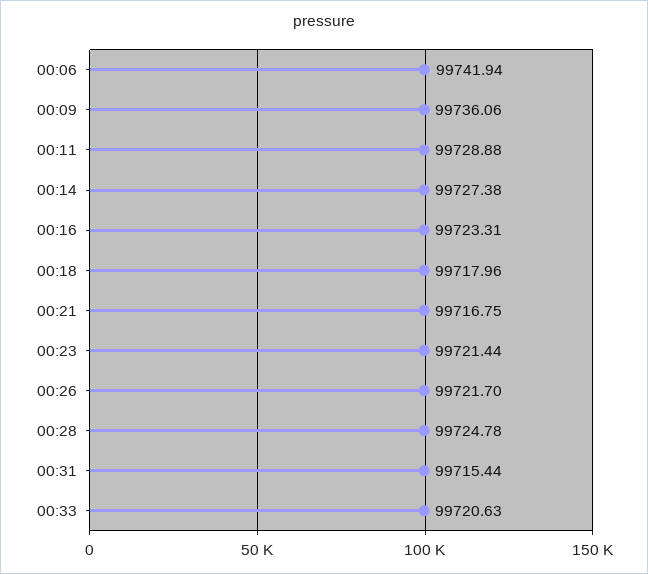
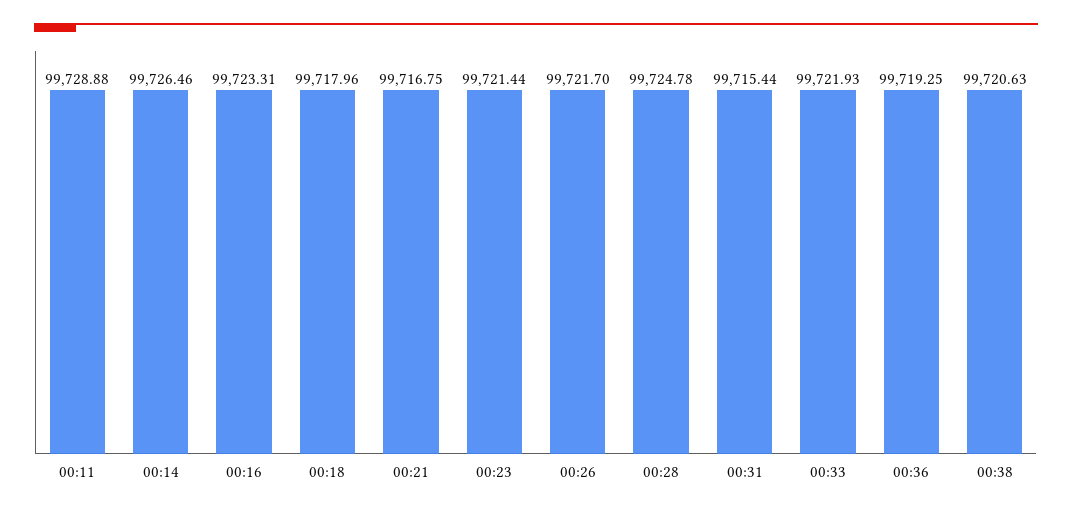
00:06: 99741.94 -> none
00:09: 99736.06 -> none
00:14: 99727.38 -> 99726.46
00:33: 99720.63 -> 99721.93
00:36: none -> 99719.25
00:38: none -> 99720.63

